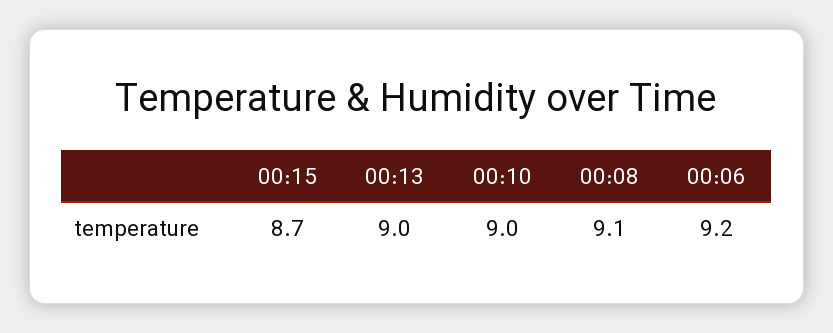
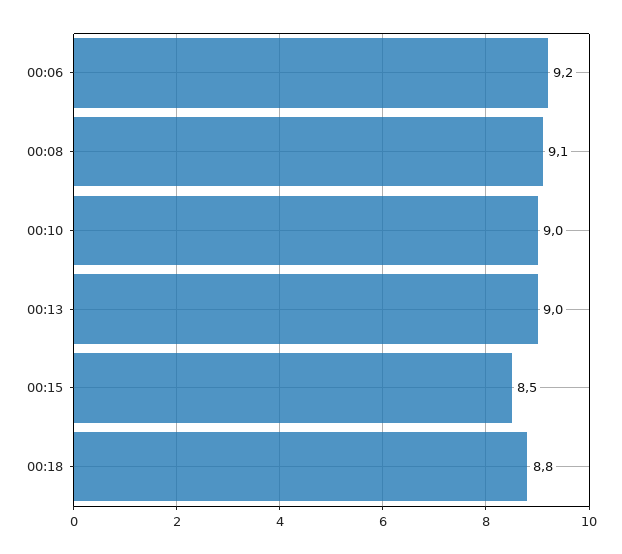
00:15: 8.7 -> 8.5
00:18: none -> 8.8

